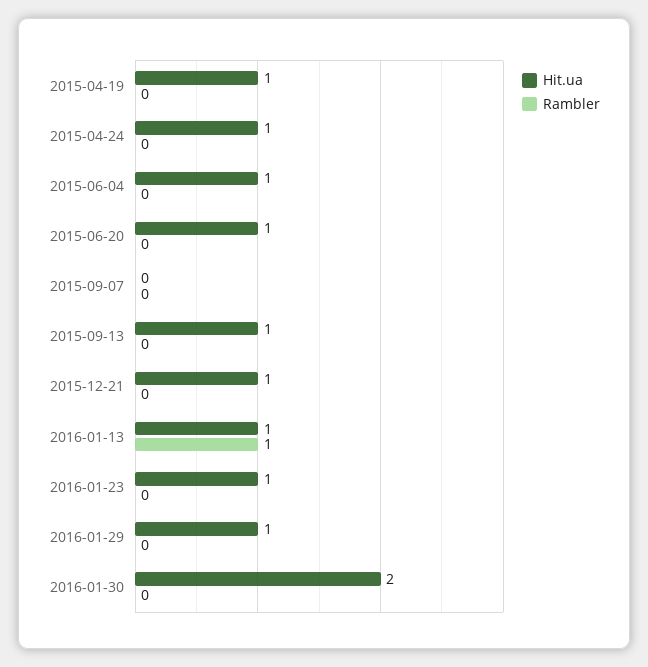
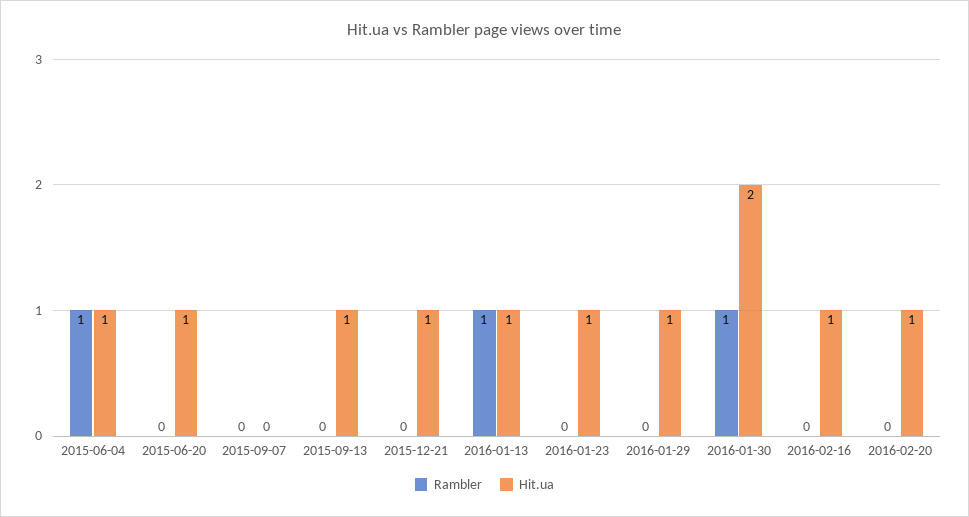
Hit.ua, 2015-04-19: 1 -> none
Rambler, 2015-04-19: 0 -> none
Hit.ua, 2015-04-24: 1 -> none
Rambler, 2015-04-24: 0 -> none
Rambler, 2015-06-04: 0 -> 1
Rambler, 2016-01-30: 0 -> 1
Rambler, 2016-02-16: none -> 0
Hit.ua, 2016-02-16: none -> 1
Rambler, 2016-02-20: none -> 0
Hit.ua, 2016-02-20: none -> 1

